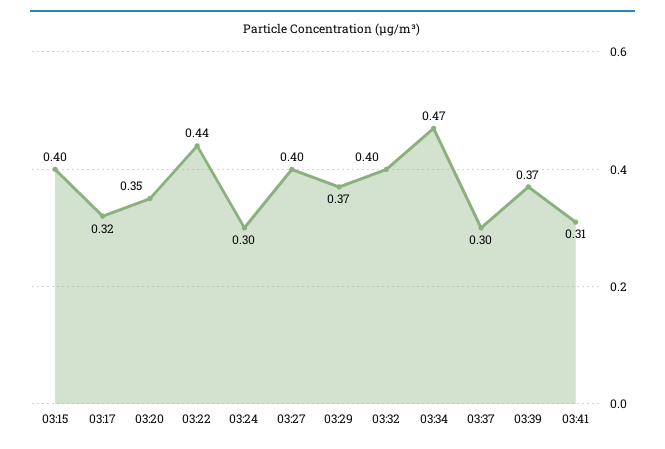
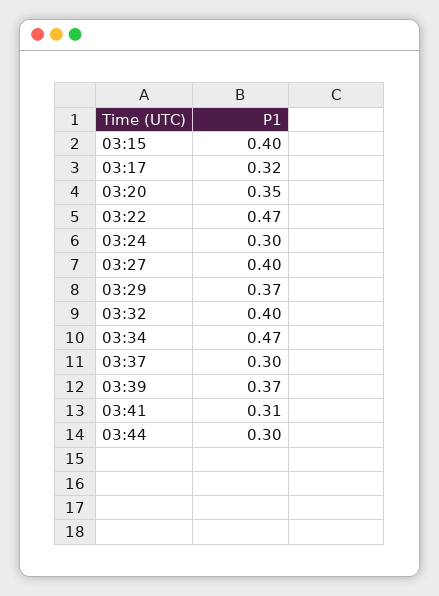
03:22: 0.44 -> 0.47
03:44: none -> 0.3

